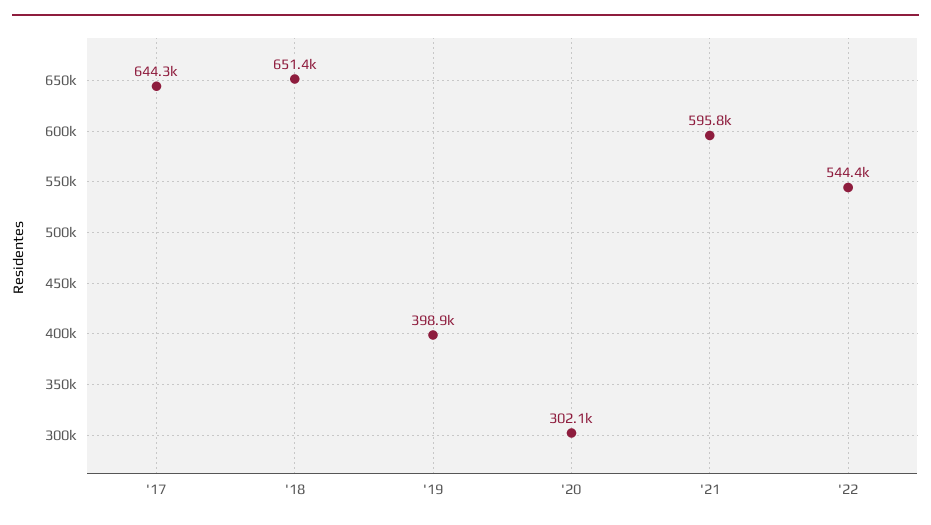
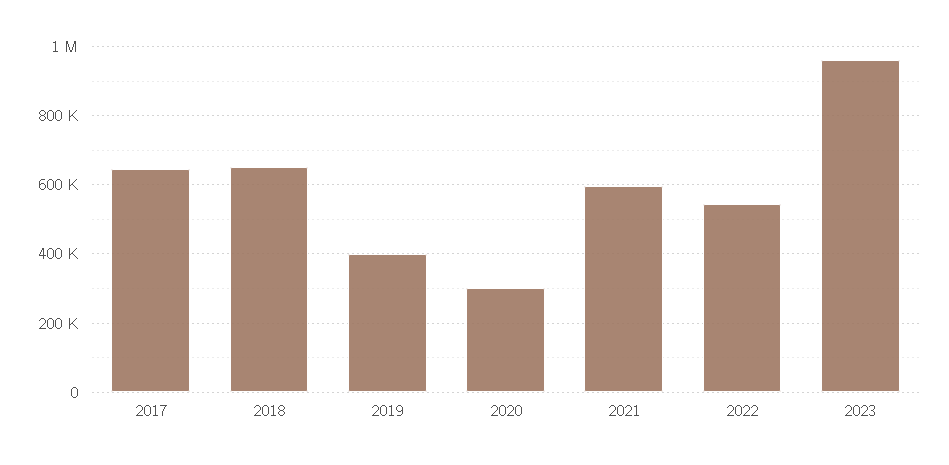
2023: none -> 960000

